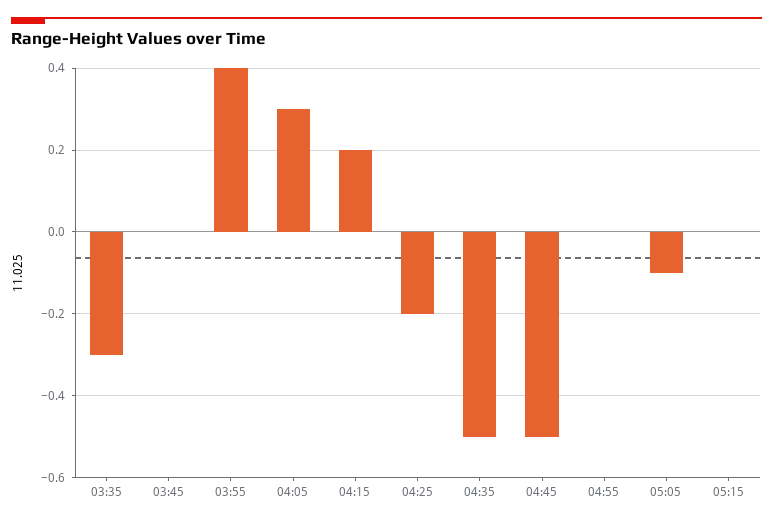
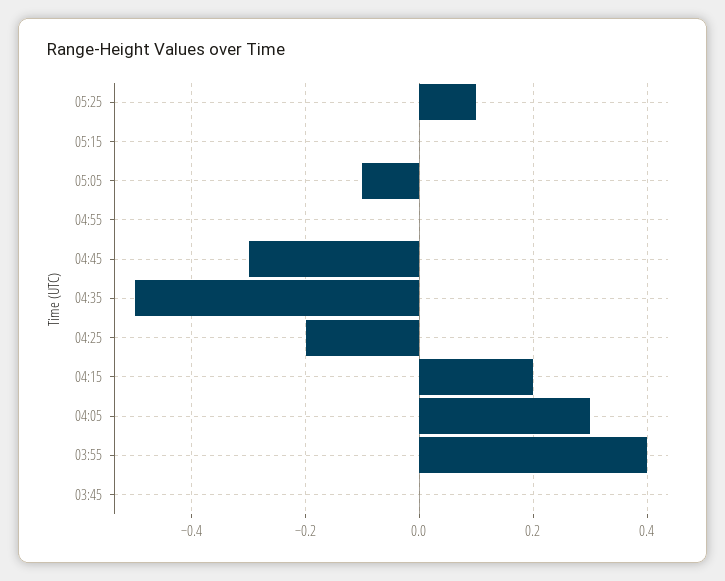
03:35: -0.3 -> none
04:45: -0.5 -> -0.3
05:25: none -> 0.1

